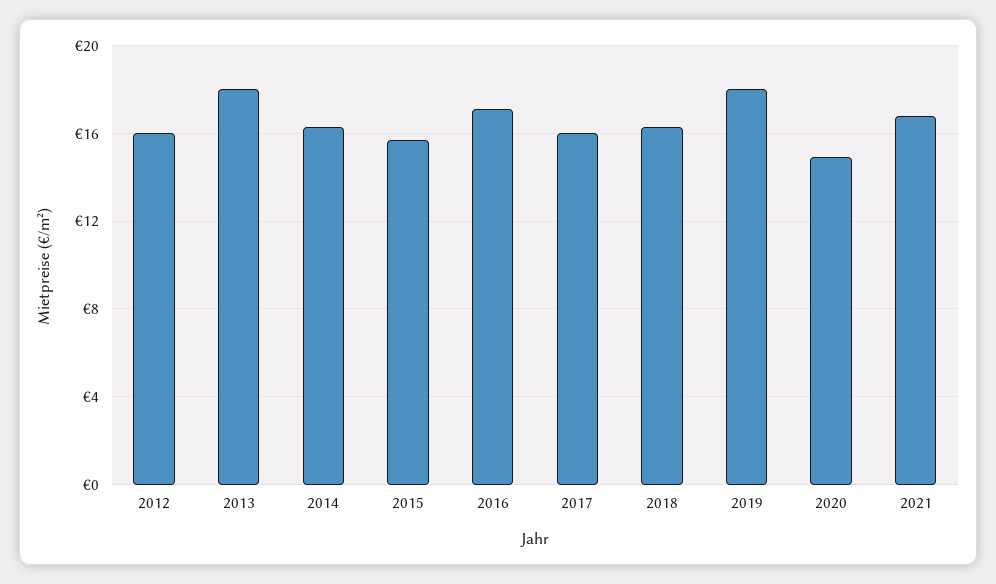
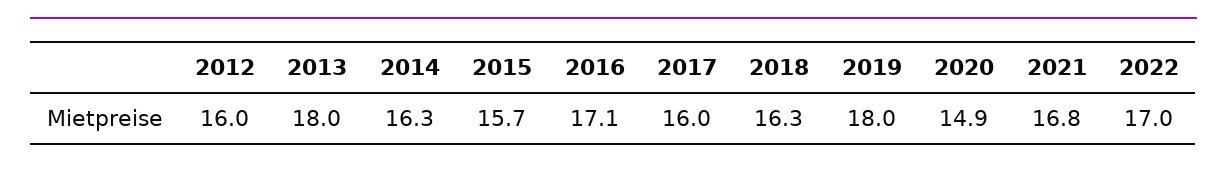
2022: none -> 17

